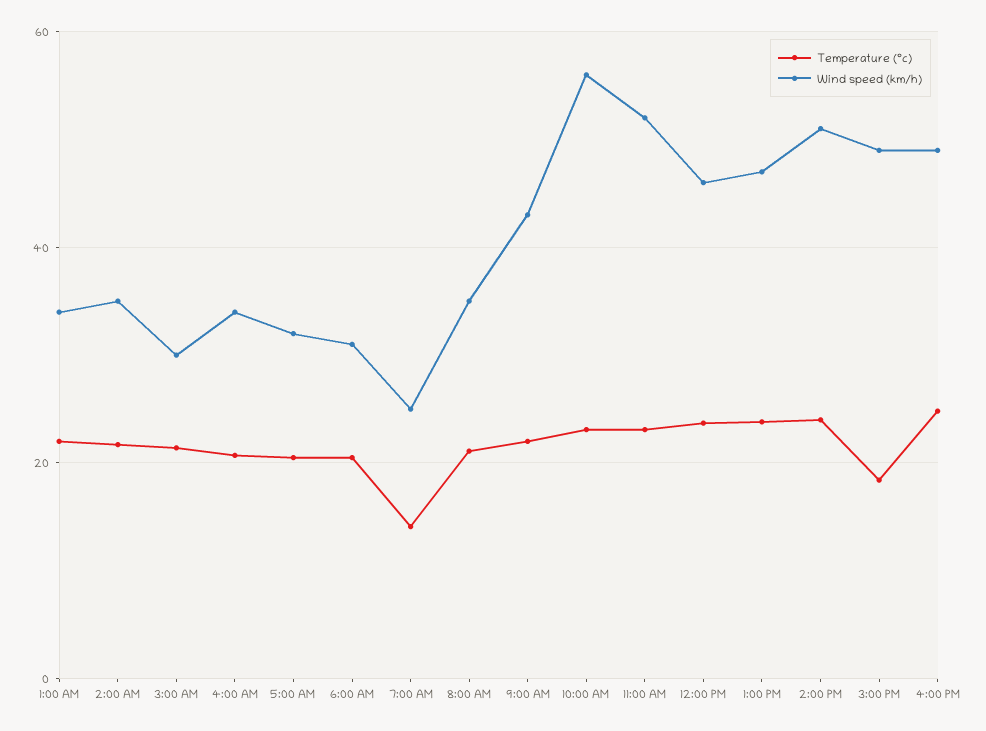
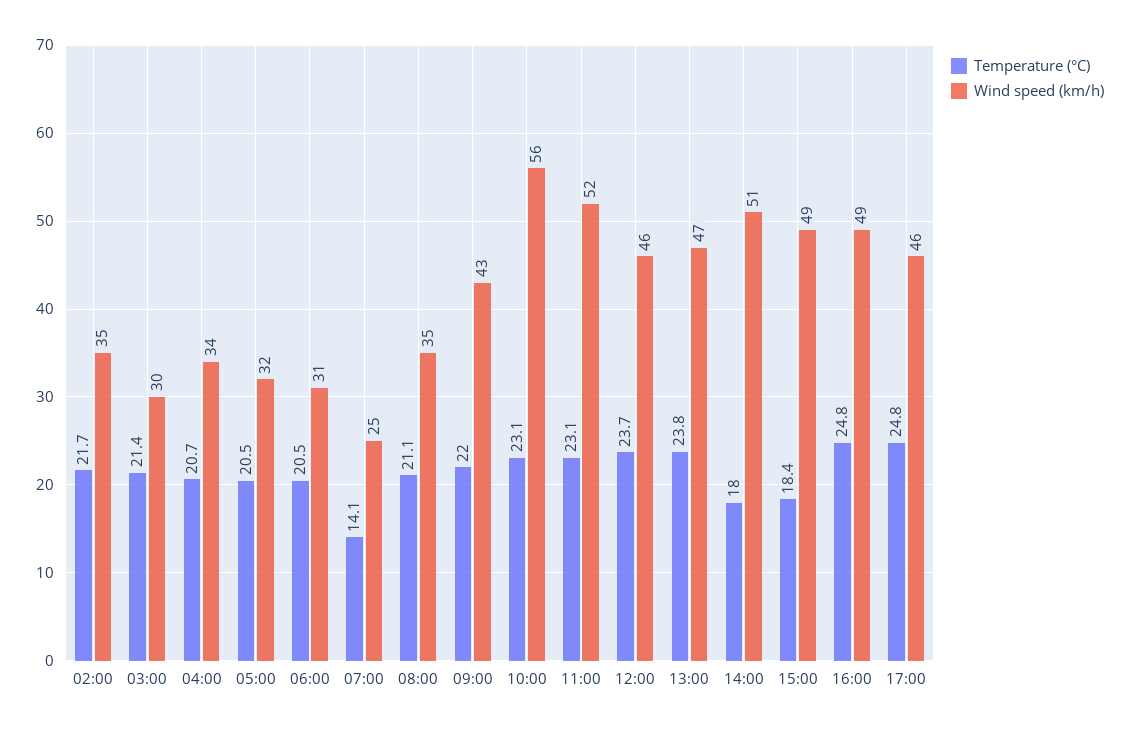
Temperature (°c), 1:00 AM: 22 -> none
Wind speed (km/h), 1:00 AM: 34 -> none
Temperature (°c), 2:00 PM: 24 -> 18
Temperature (°c), 17:00: none -> 24.8
Wind speed (km/h), 17:00: none -> 46

